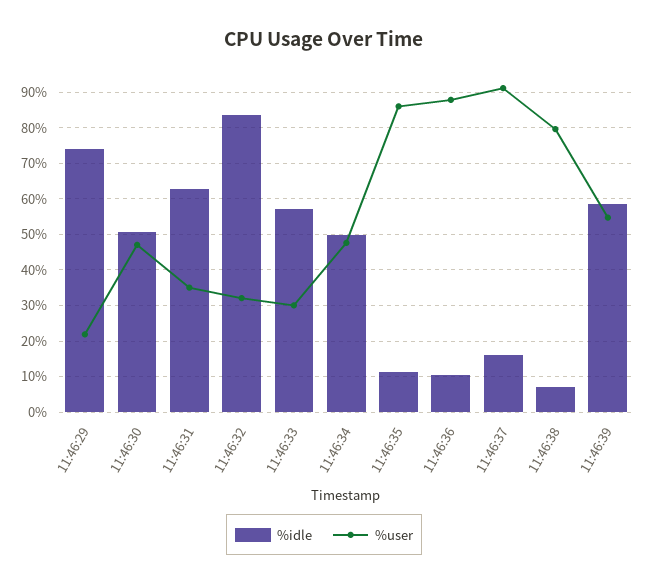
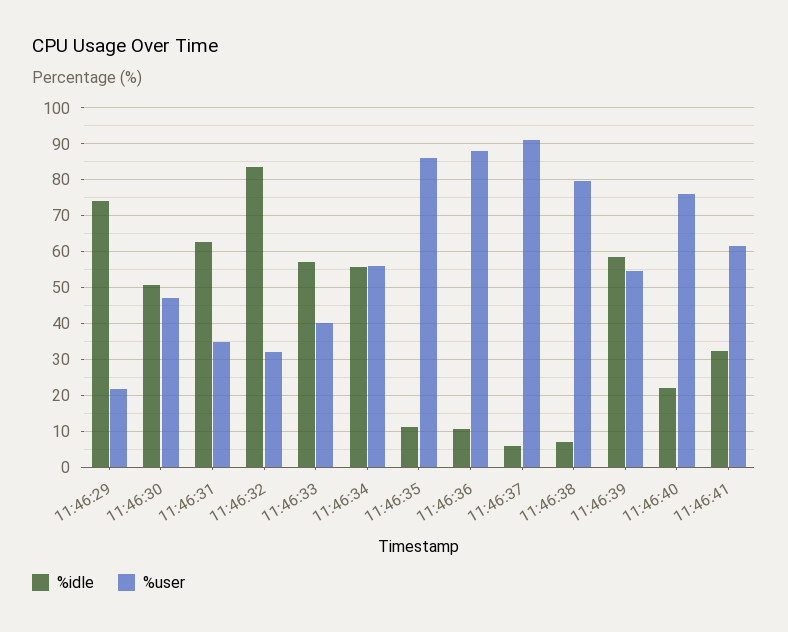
%user, 11:46:33: 30 -> 40
%idle, 11:46:34: 50 -> 56
%user, 11:46:34: 48 -> 56
%idle, 11:46:37: 16 -> 6
%idle, 11:46:40: none -> 22
%user, 11:46:40: none -> 76
%idle, 11:46:41: none -> 32
%user, 11:46:41: none -> 62

